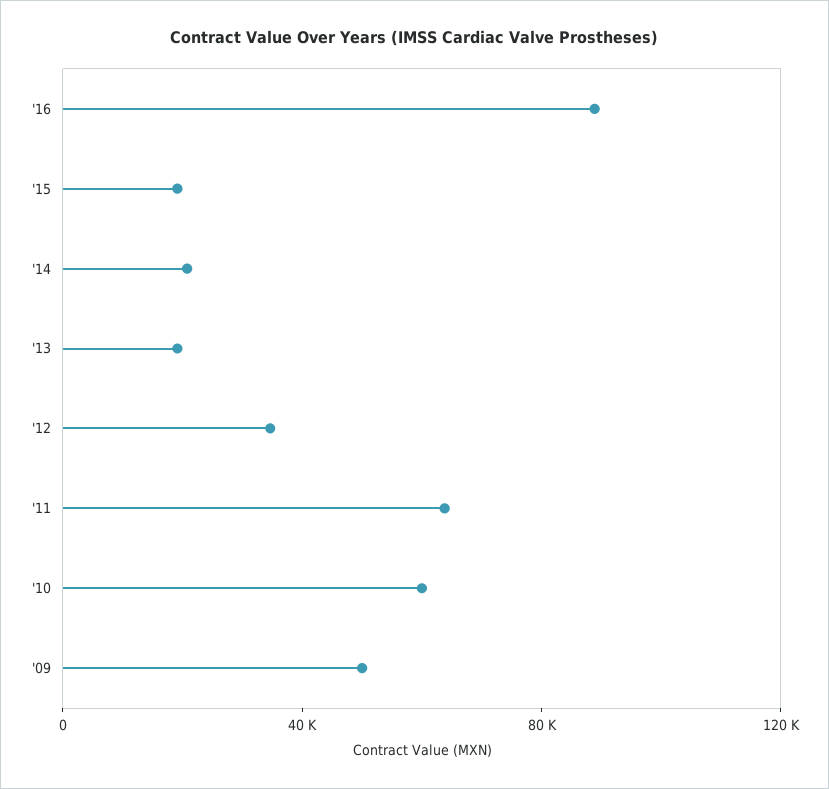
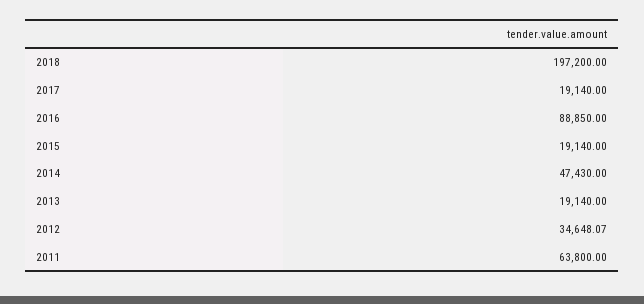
'14: 20000 -> 47430
'10: 60000 -> none
'09: 50000 -> none
2018: none -> 197200
2017: none -> 19140

